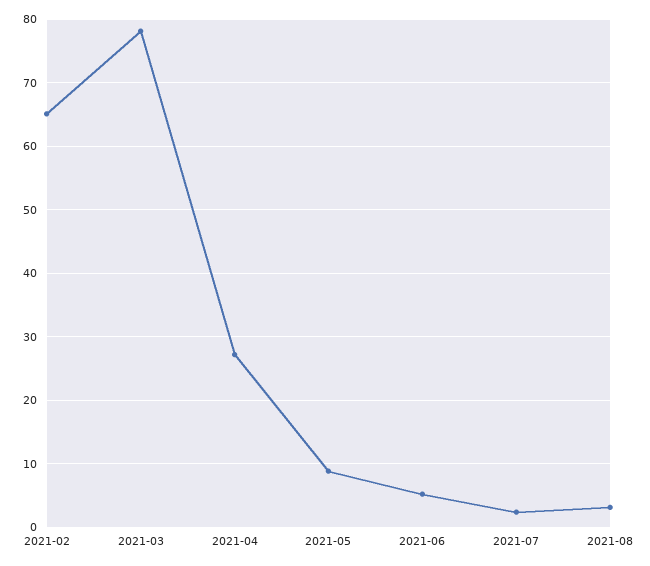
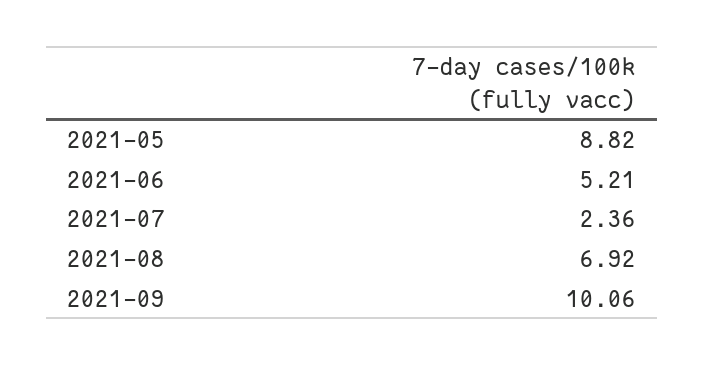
2021-02: 65 -> none
2021-03: 78 -> none
2021-04: 27 -> none
2021-08: 3 -> 6.92
2021-09: none -> 10.06

